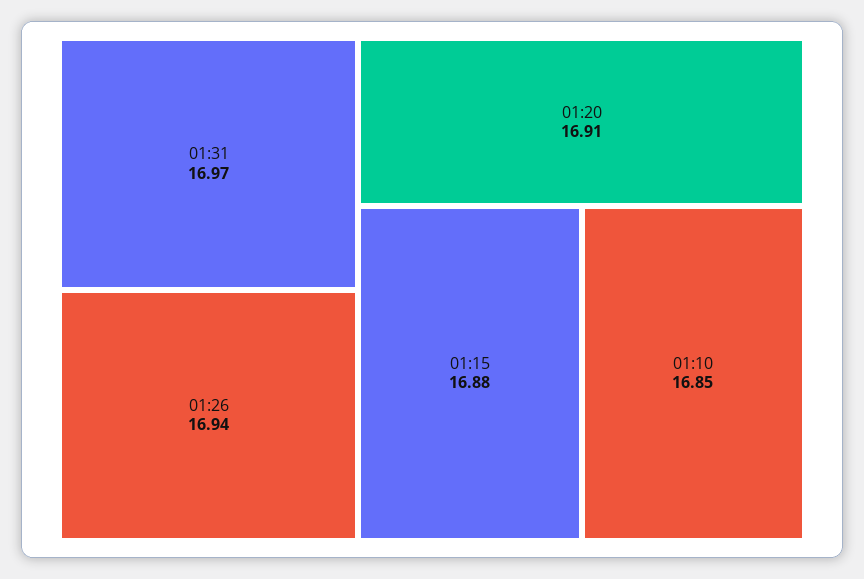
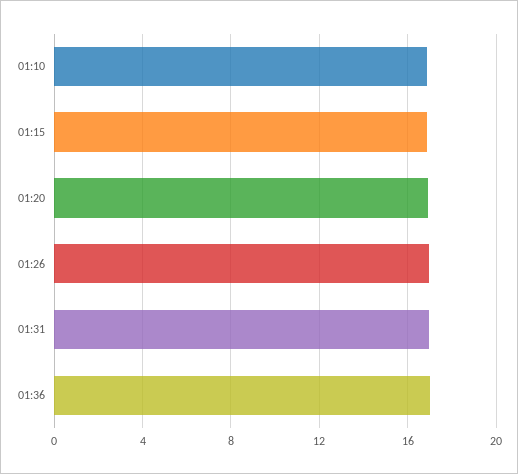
01:36: none -> 17

